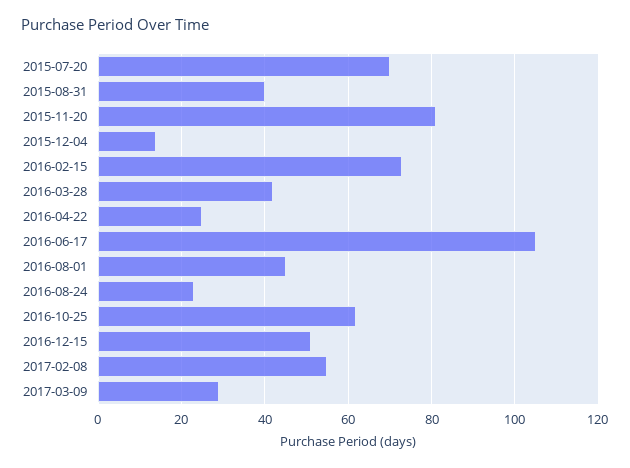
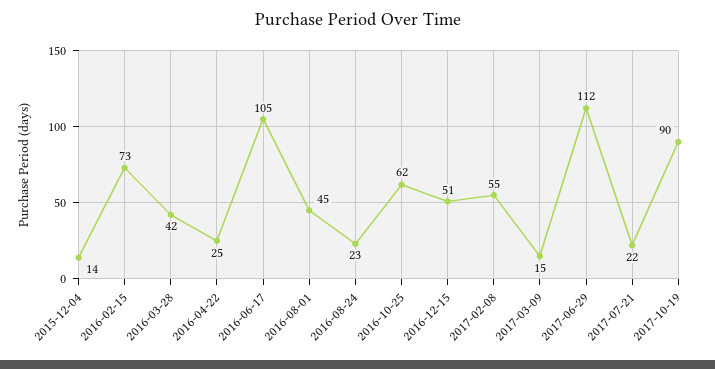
2015-07-20: 70 -> none
2015-08-31: 40 -> none
2015-11-20: 80 -> none
2017-03-09: 30 -> 15
2017-06-29: none -> 112
2017-07-21: none -> 22
2017-10-19: none -> 90

